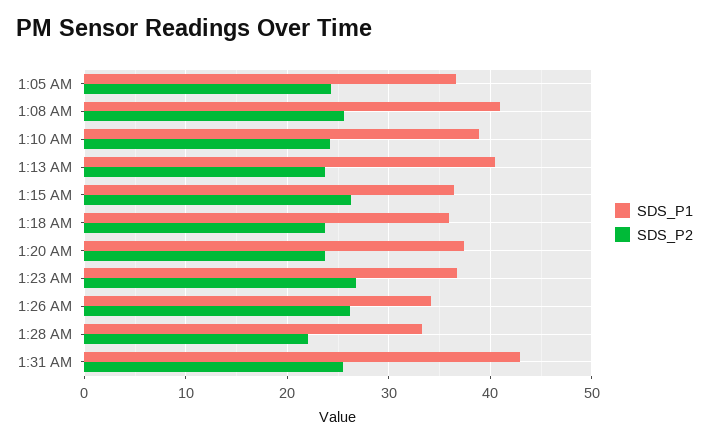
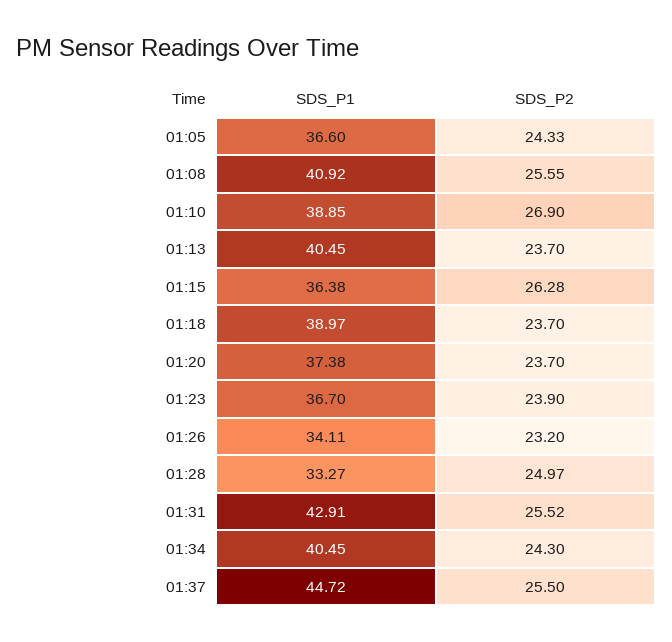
SDS_P2, 1:10 AM: 24 -> 26.9
SDS_P1, 1:18 AM: 36 -> 38.97
SDS_P2, 1:23 AM: 27 -> 23.9
SDS_P2, 1:26 AM: 26 -> 23.2
SDS_P2, 1:28 AM: 22 -> 24.97
SDS_P1, 01:34: none -> 40.45
SDS_P2, 01:34: none -> 24.3
SDS_P1, 01:37: none -> 44.72
SDS_P2, 01:37: none -> 25.5

